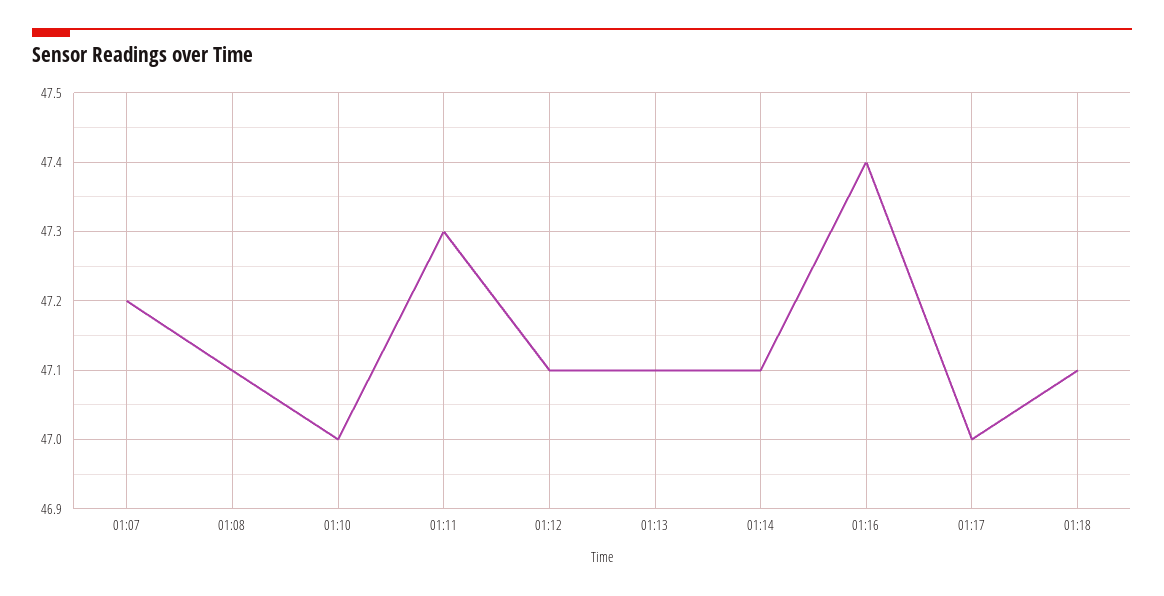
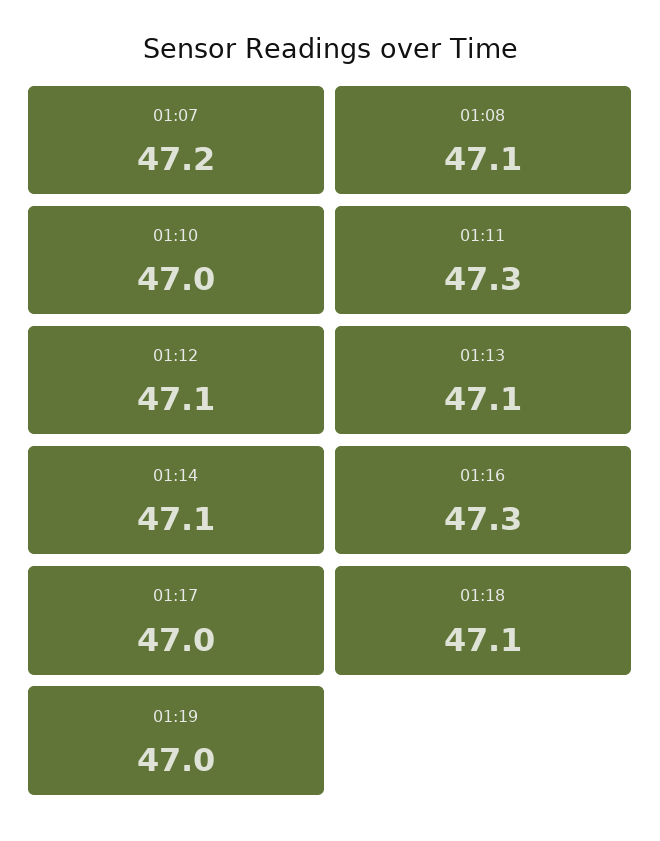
01:16: 47.4 -> 47.3
01:19: none -> 47

